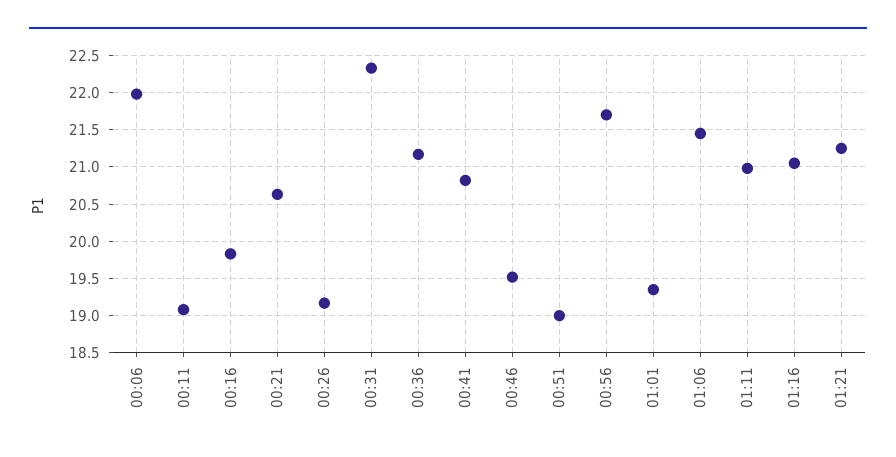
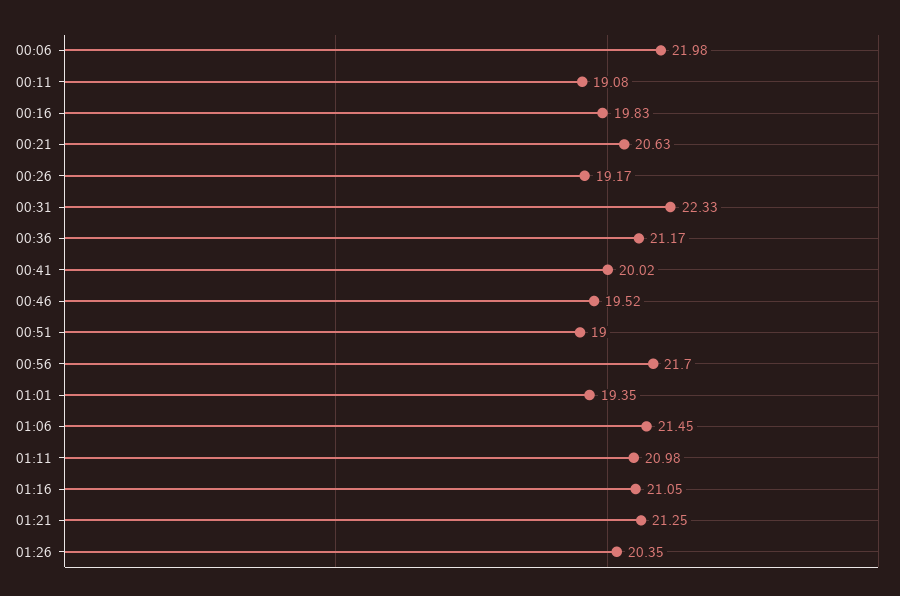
00:41: 20.8 -> 20.02
01:26: none -> 20.35

